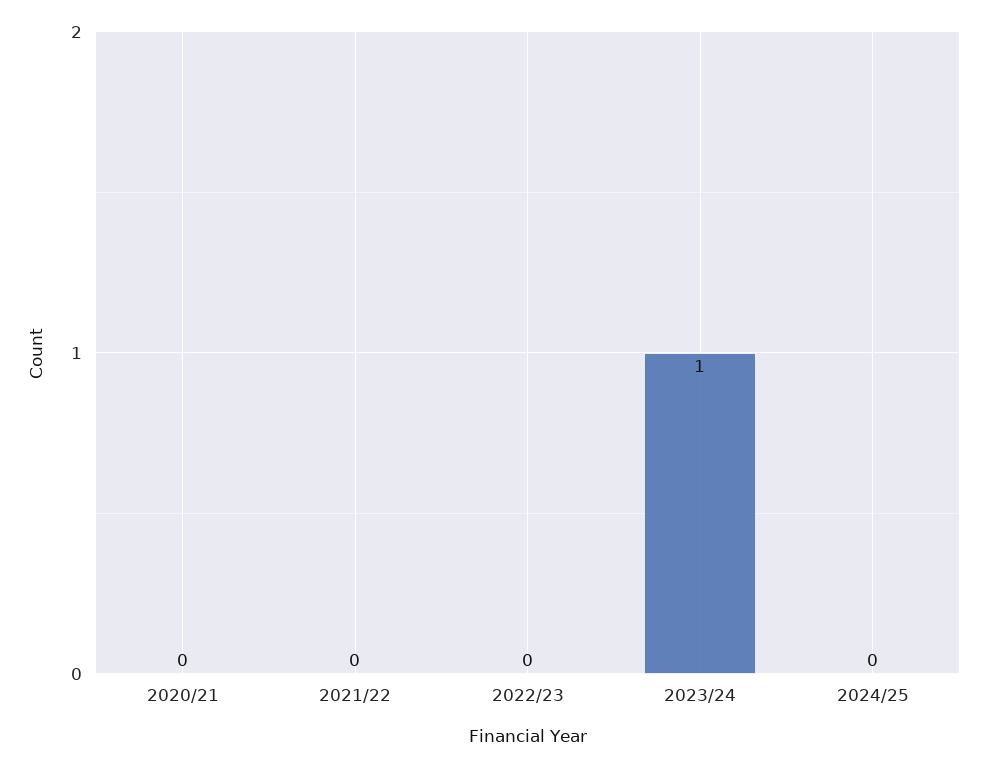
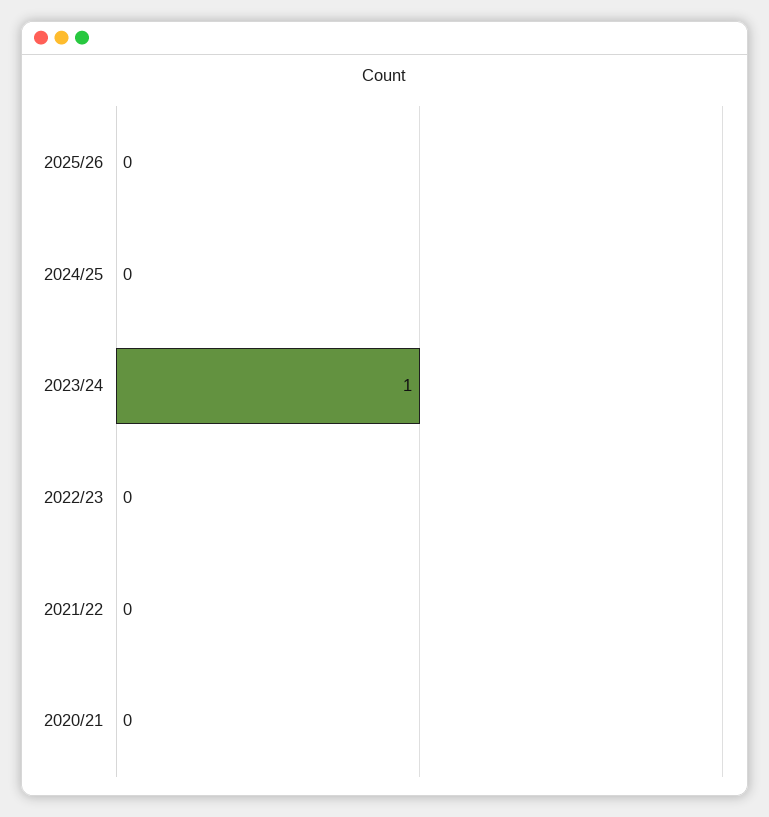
2025/26: none -> 0

